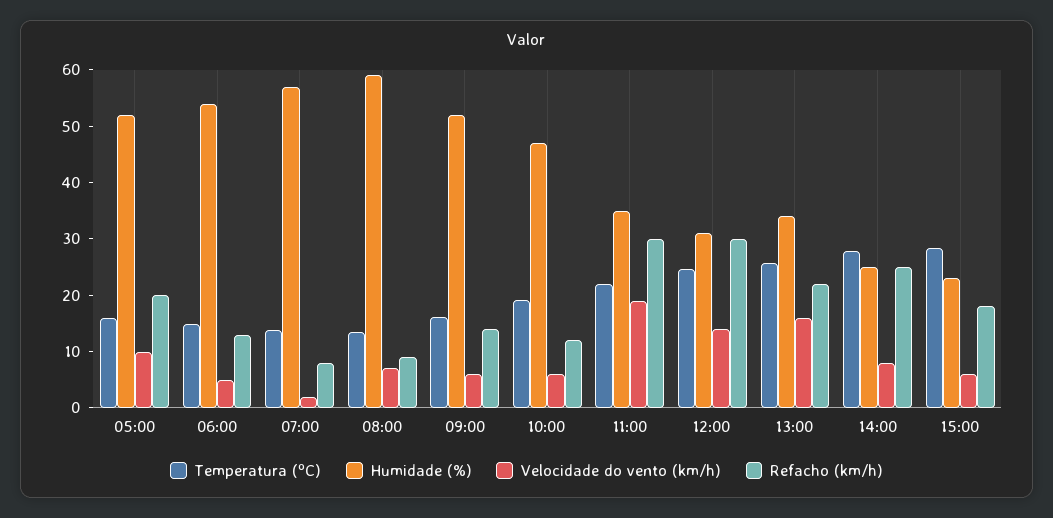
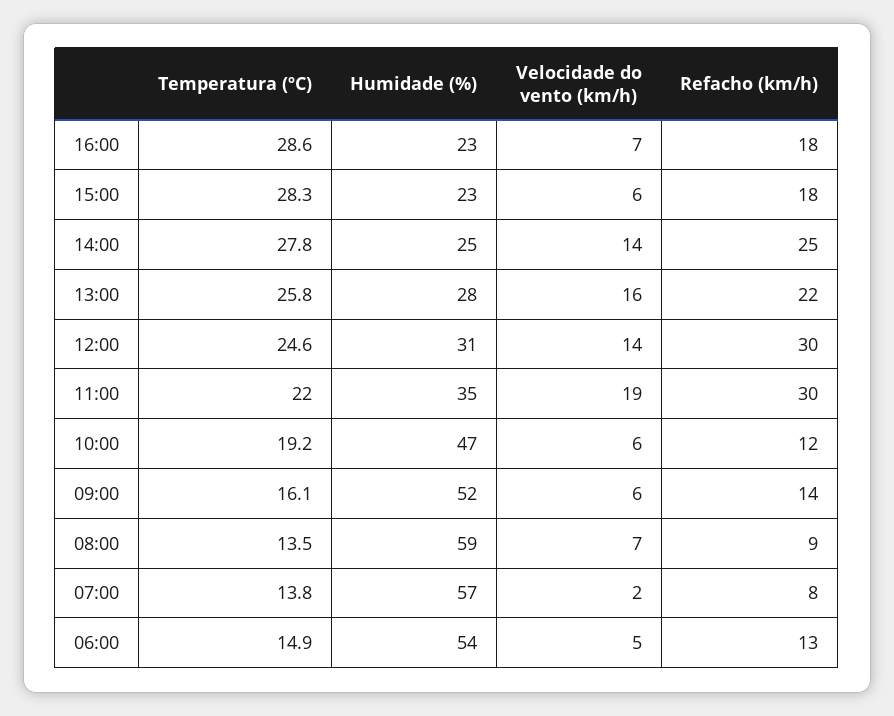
Temperatura (ºC), 05:00: 16 -> none
Humidade (%), 05:00: 52 -> none
Velocidade do vento (km/h), 05:00: 10 -> none
Refacho (km/h), 05:00: 20 -> none
Humidade (%), 13:00: 34 -> 28
Velocidade do vento (km/h), 14:00: 8 -> 14
Temperatura (ºC), 16:00: none -> 28.6
Humidade (%), 16:00: none -> 23
Velocidade do vento (km/h), 16:00: none -> 7
Refacho (km/h), 16:00: none -> 18

